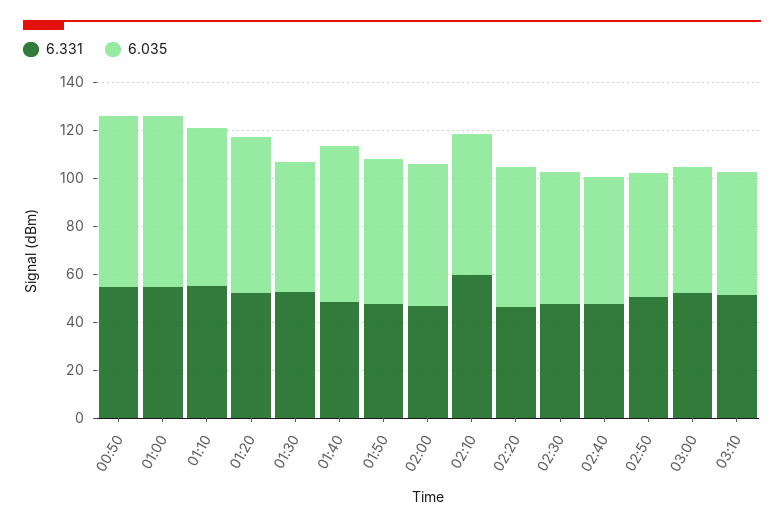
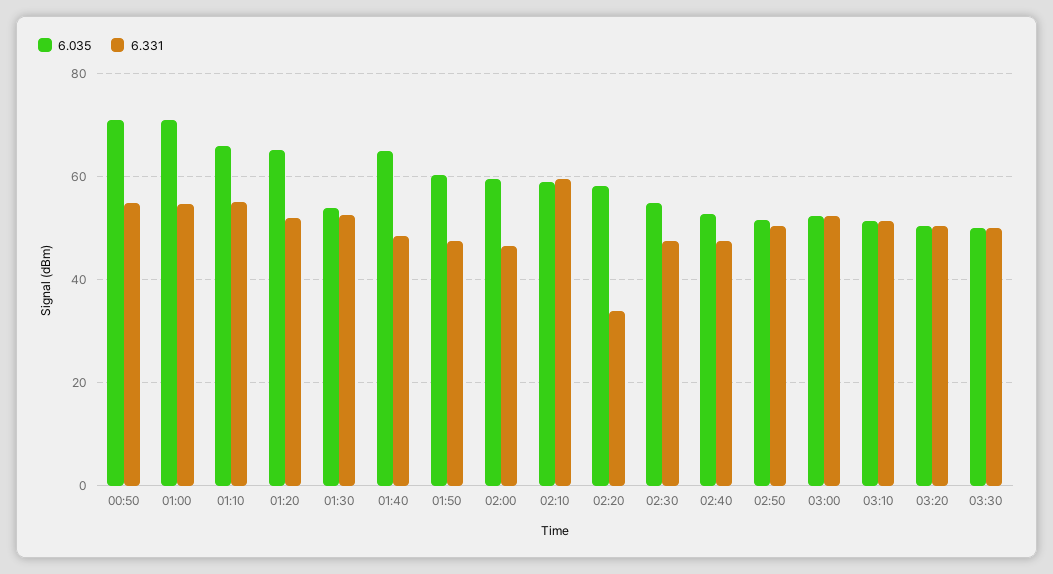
6.331, 02:20: 45 -> 34
6.035, 03:20: none -> 50
6.331, 03:20: none -> 50
6.035, 03:30: none -> 50
6.331, 03:30: none -> 50

